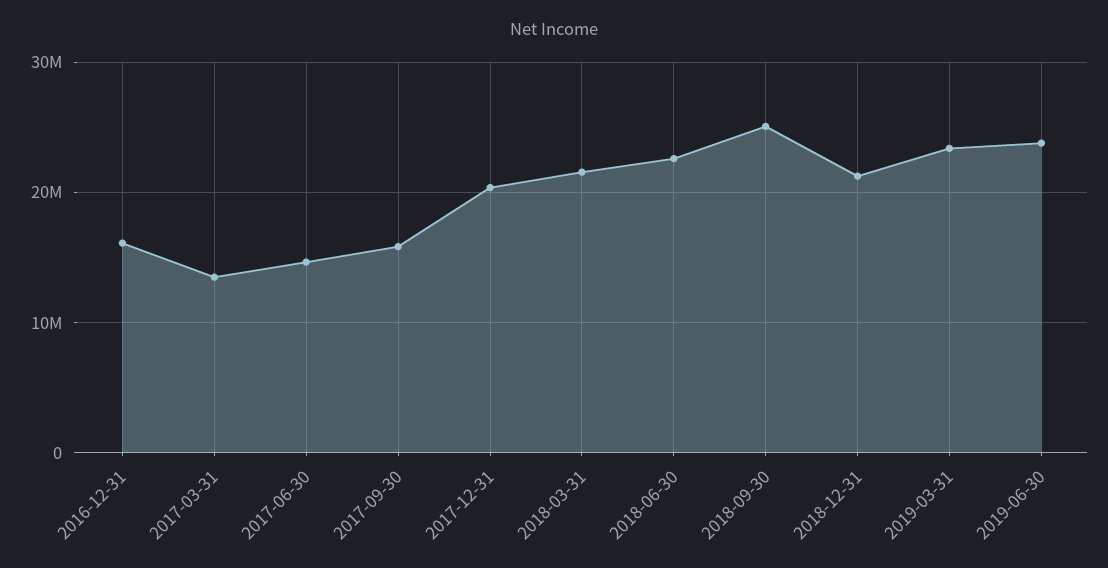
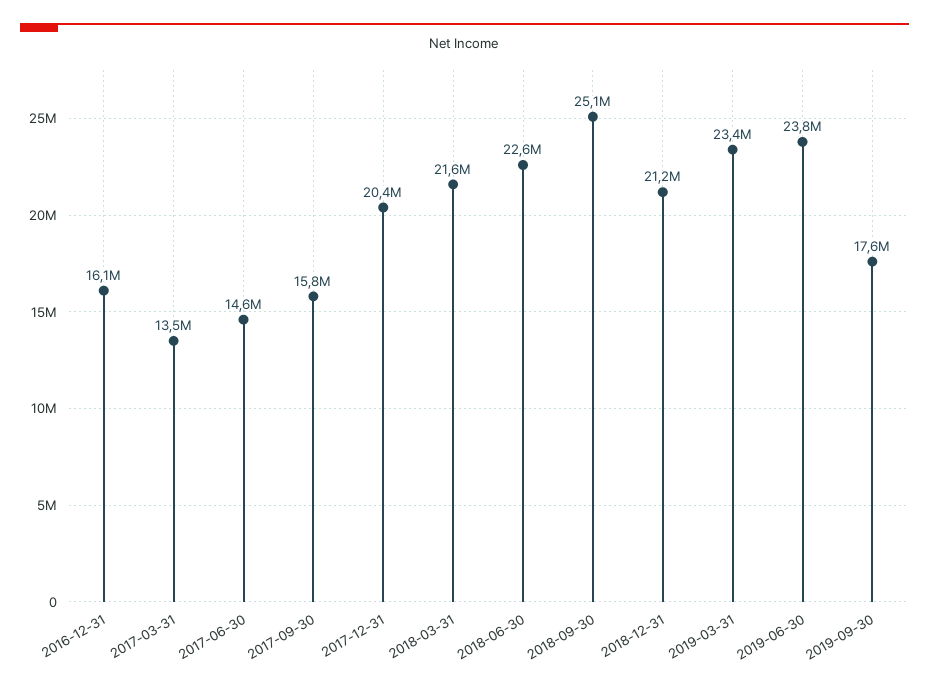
2019-09-30: none -> 17600000

